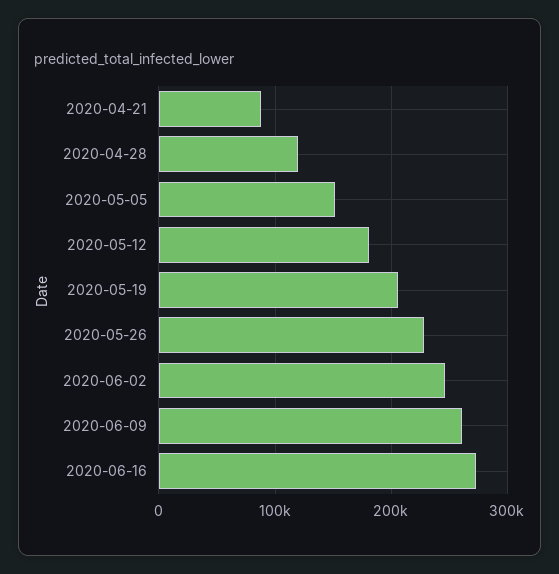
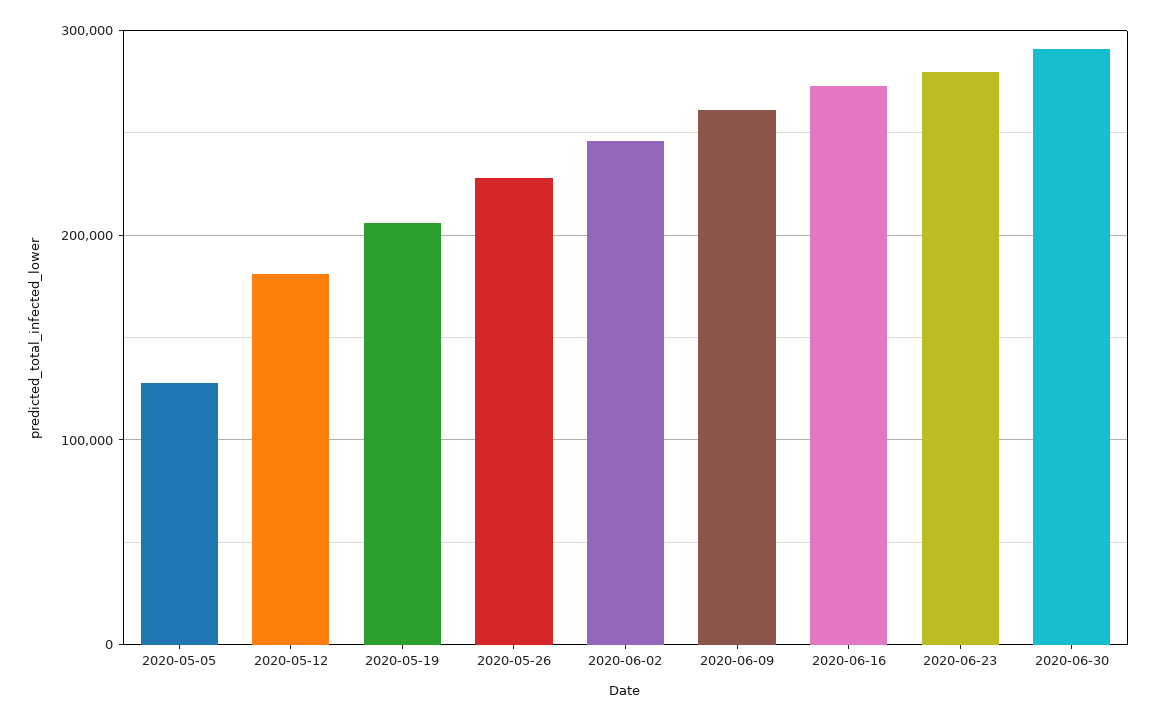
2020-04-21: 90000 -> none
2020-04-28: 120000 -> none
2020-05-05: 150000 -> 130000
2020-06-23: none -> 280000
2020-06-30: none -> 290000

